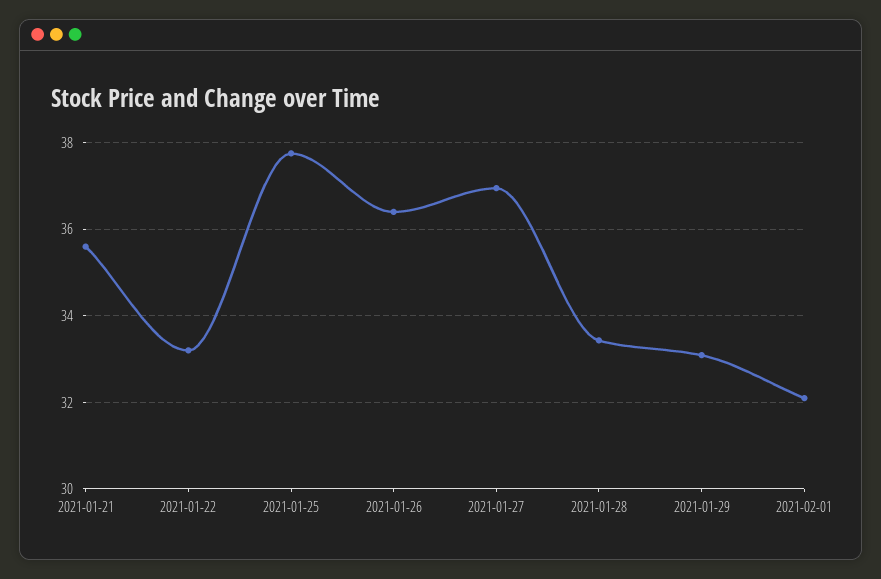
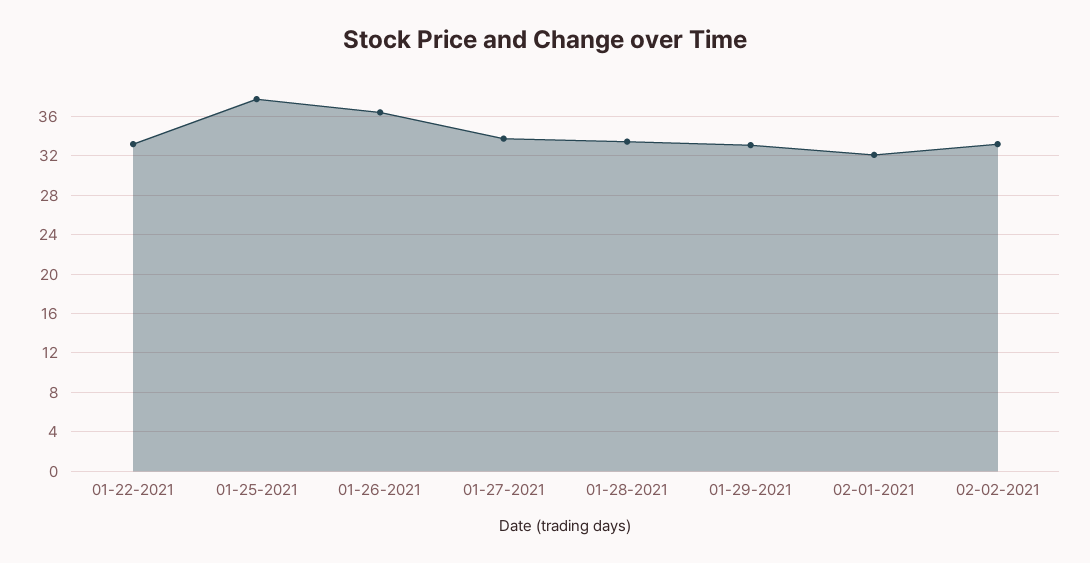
2021-01-21: 35.6 -> none
2021-01-27: 37 -> 34
02-02-2021: none -> 33

